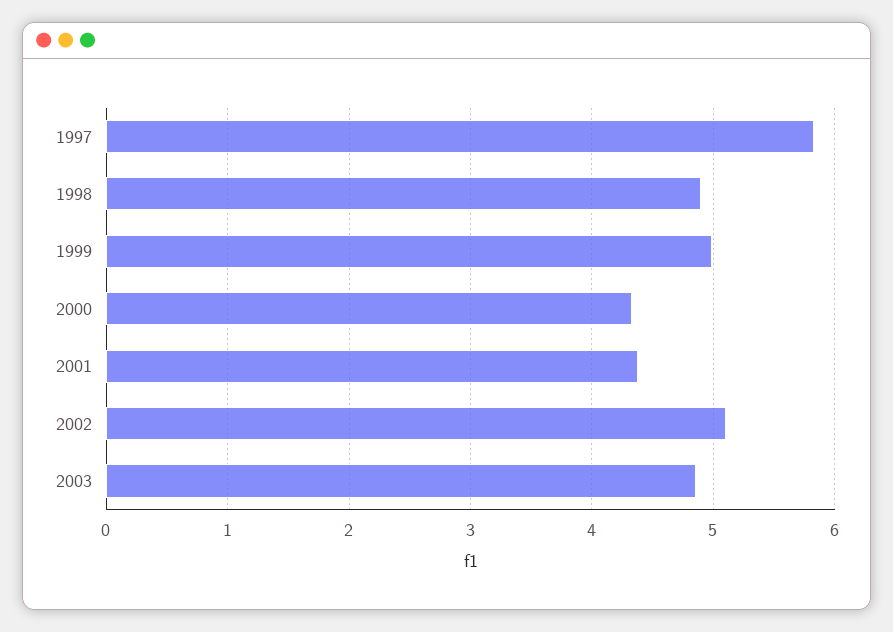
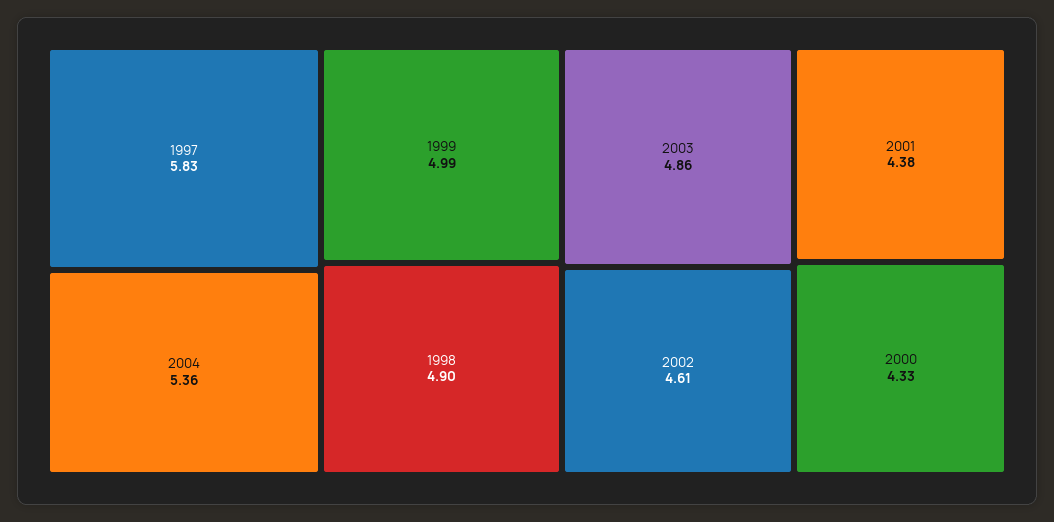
2002: 5.1 -> 4.61
2004: none -> 5.36

